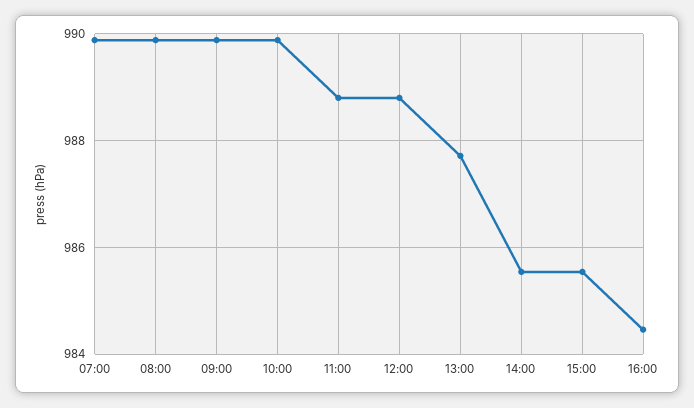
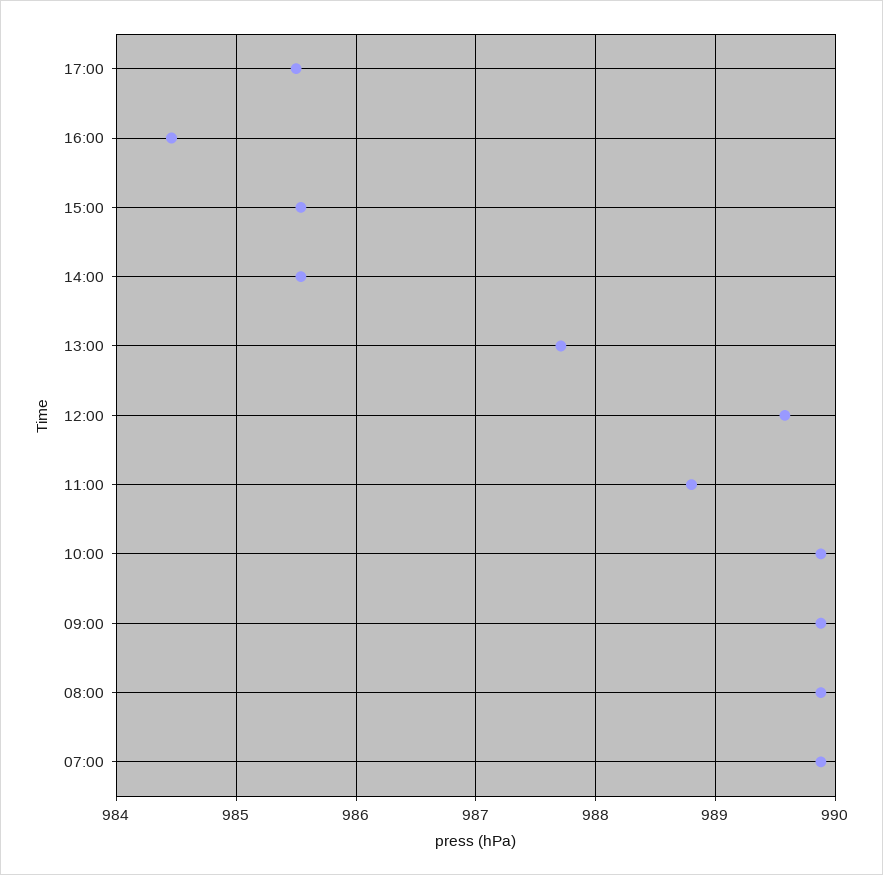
12:00: 988.8 -> 989.6
17:00: none -> 985.5

